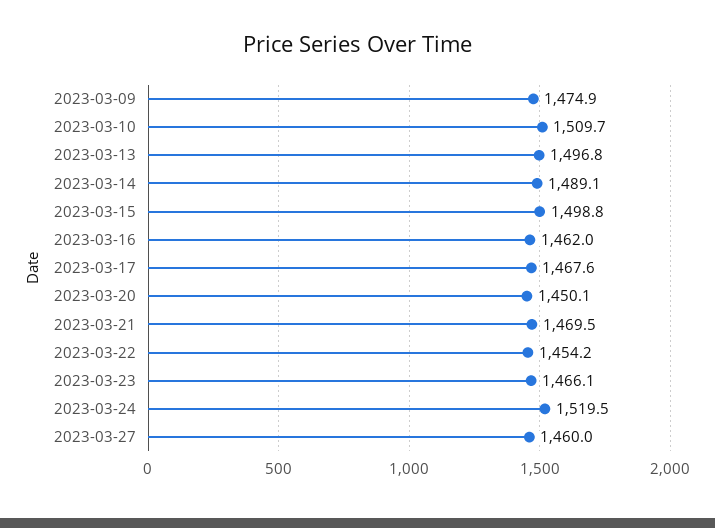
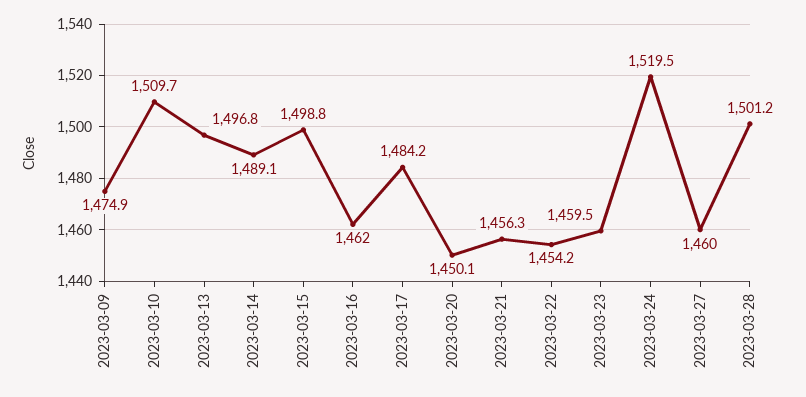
2023-03-17: 1467.6 -> 1484.2
2023-03-21: 1469.5 -> 1456.3
2023-03-23: 1466.1 -> 1459.5
2023-03-28: none -> 1501.2

